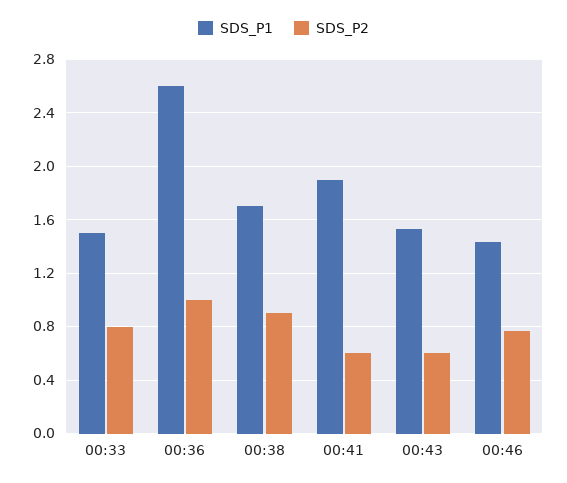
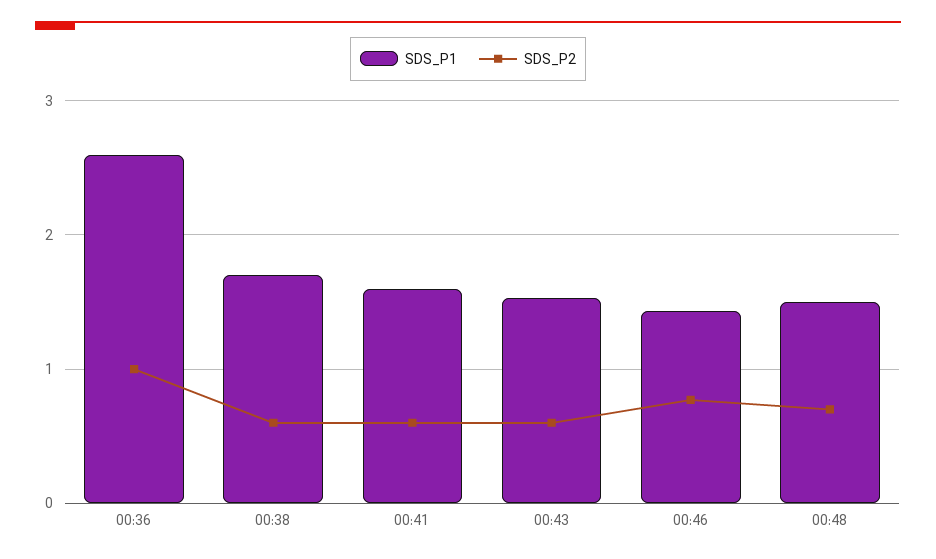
SDS_P1, 00:33: 1.5 -> none
SDS_P2, 00:33: 0.8 -> none
SDS_P2, 00:38: 0.9 -> 0.6
SDS_P1, 00:41: 1.9 -> 1.6
SDS_P1, 00:48: none -> 1.5
SDS_P2, 00:48: none -> 0.7

